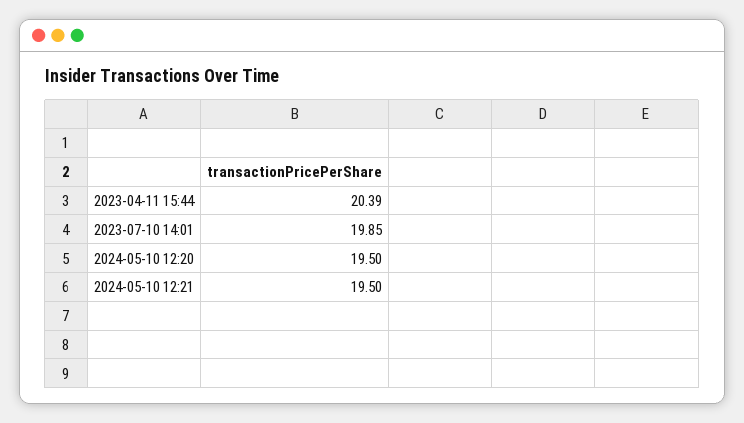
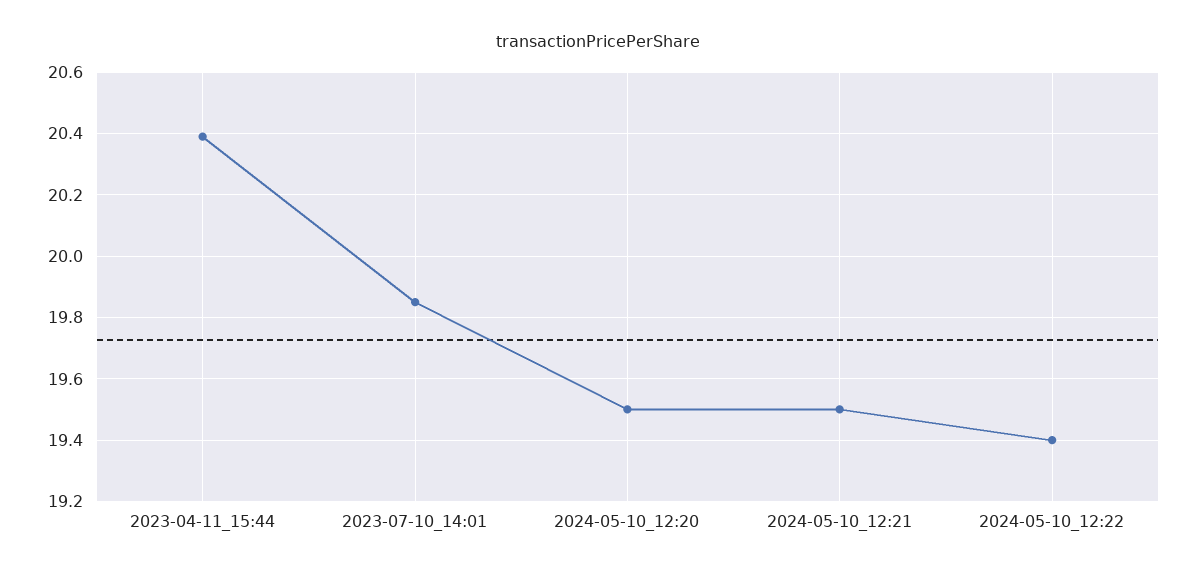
2024-05-10_12:22: none -> 19.4

